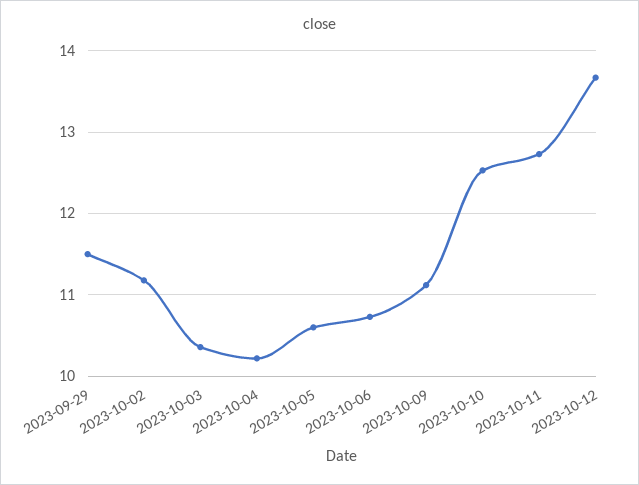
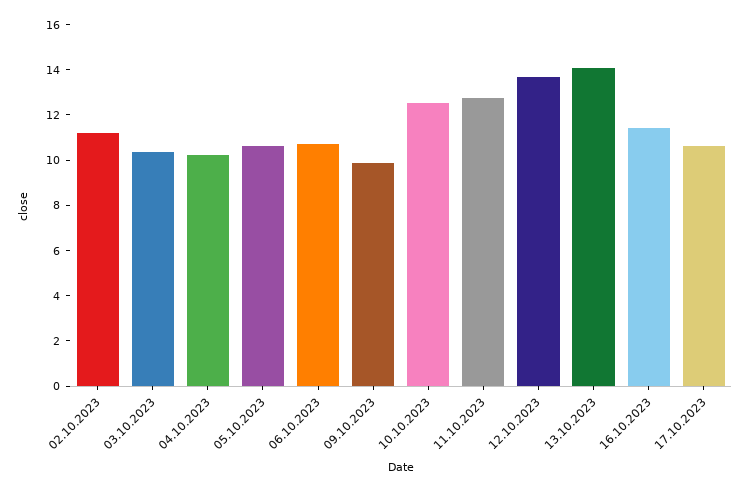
2023-09-29: 11.5 -> none
2023-10-09: 11.1 -> 10
13.10.2023: none -> 14
16.10.2023: none -> 11.5
17.10.2023: none -> 10.5

